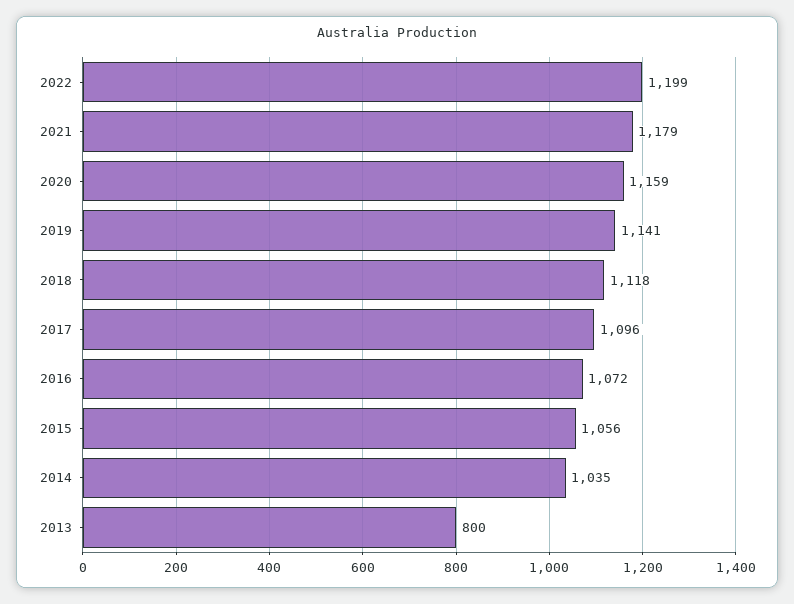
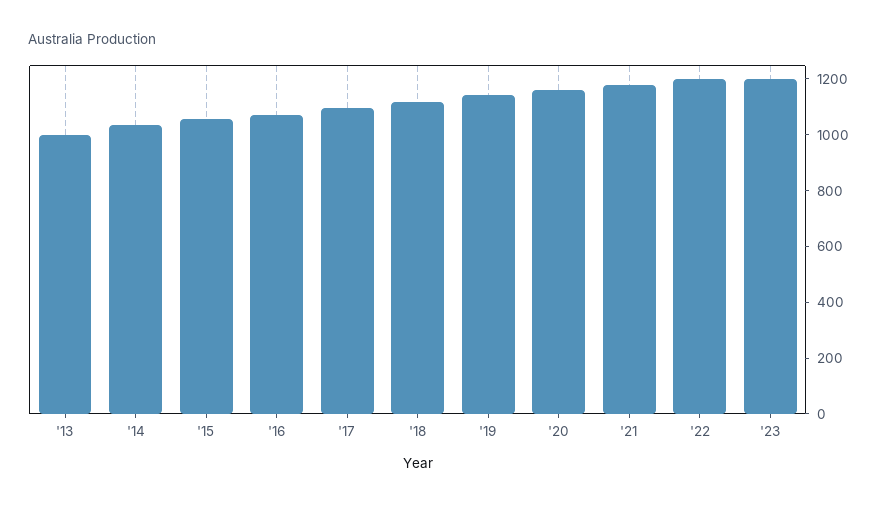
2013: 800 -> 1000
'23: none -> 1200

